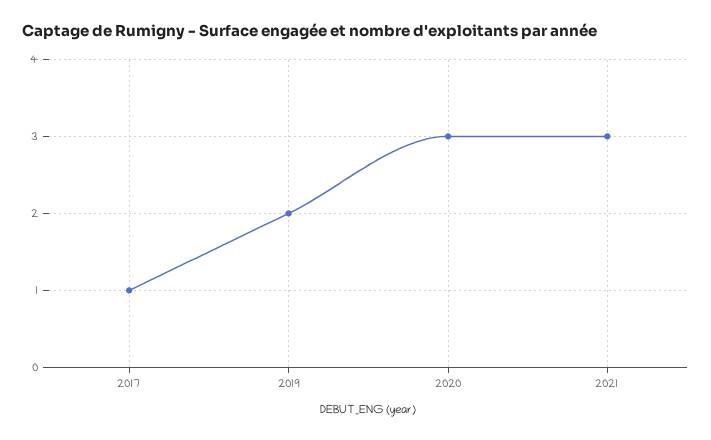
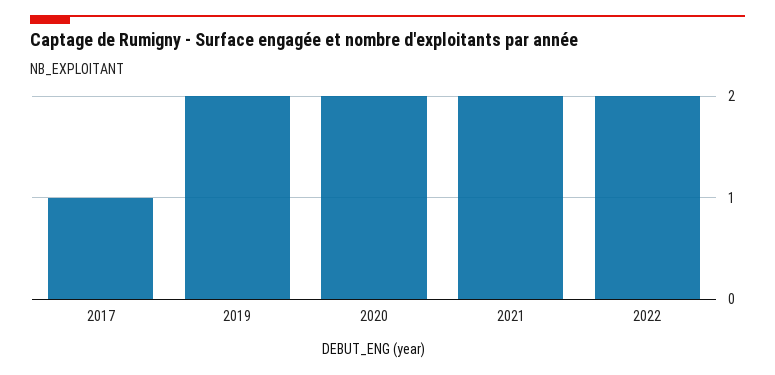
2020: 3 -> 2
2021: 3 -> 2
2022: none -> 2

